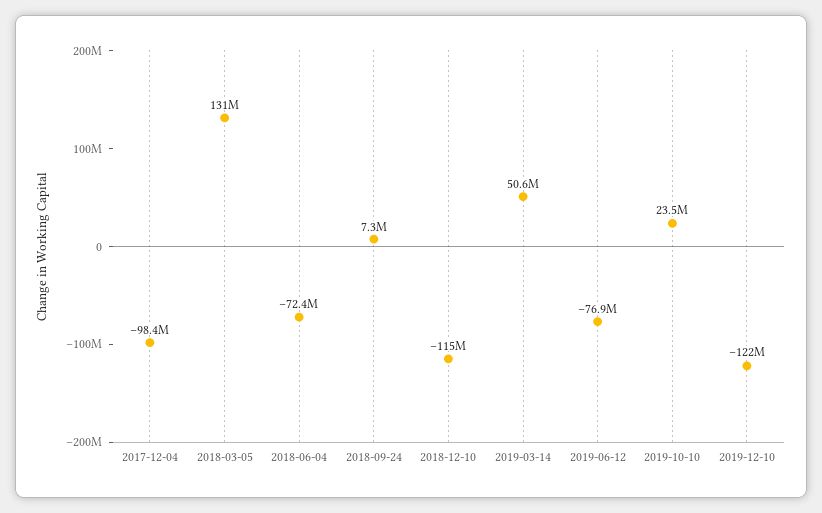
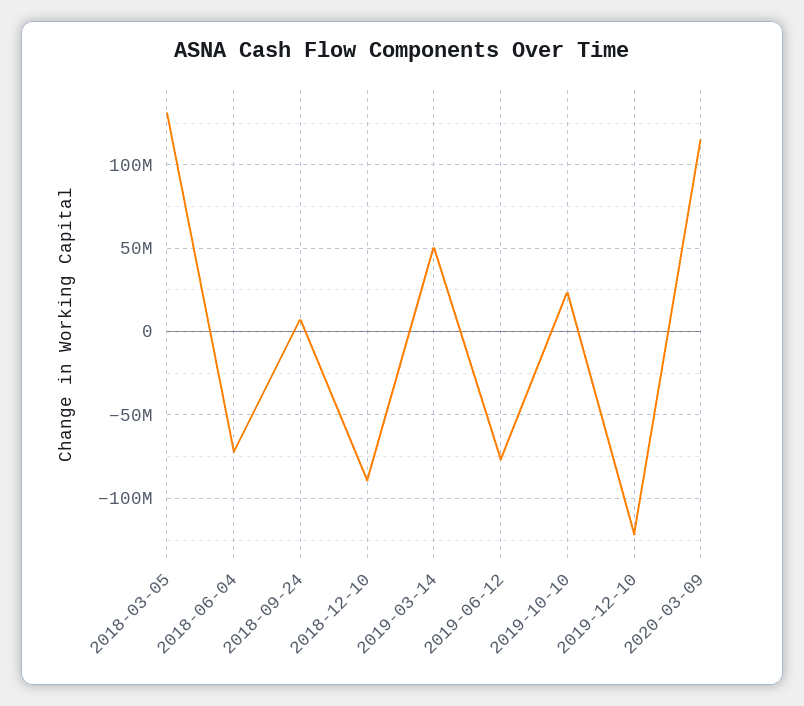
2017-12-04: -98400000 -> none
2018-12-10: -115000000 -> -90000000
2020-03-09: none -> 115000000

